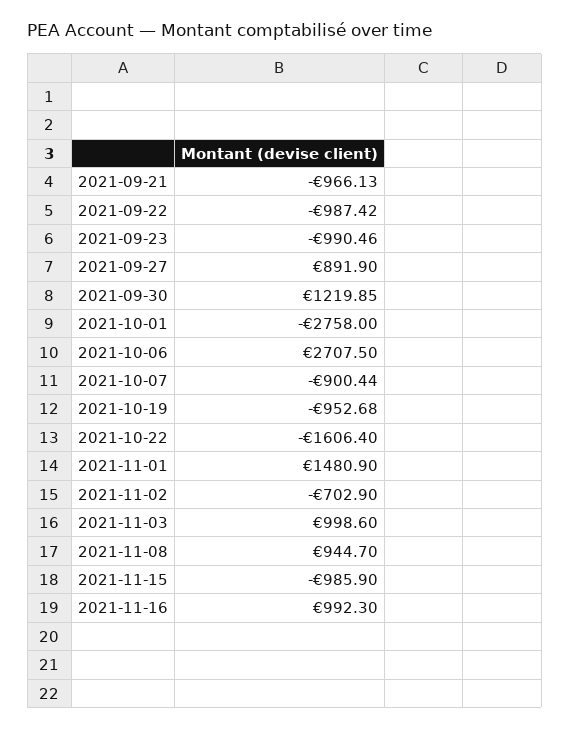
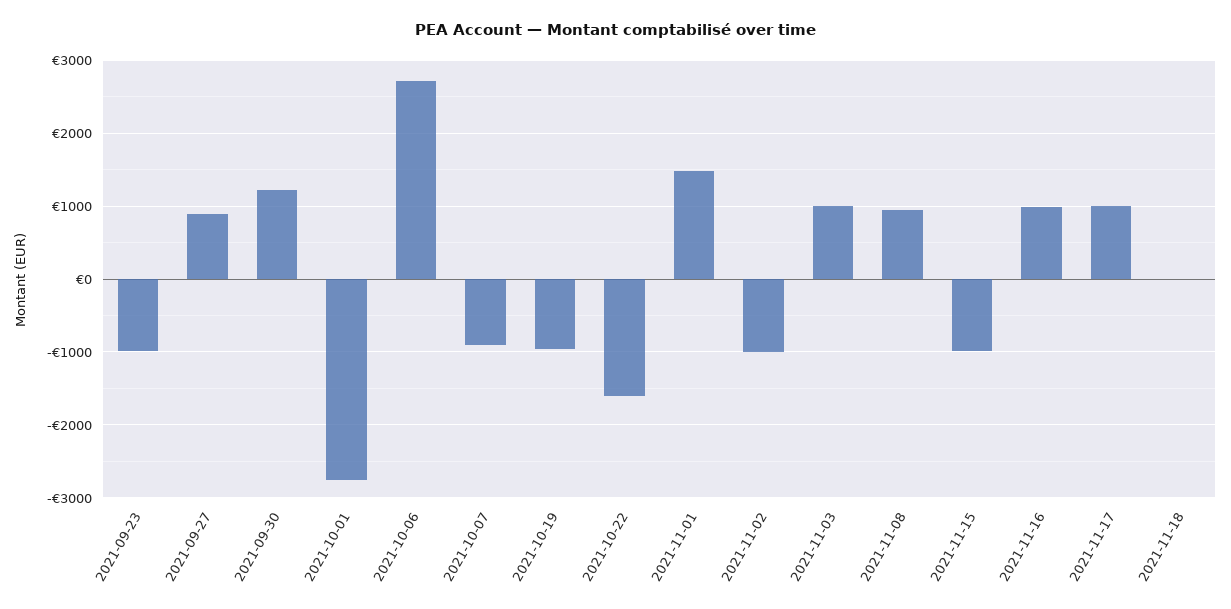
2021-09-21: -966.13 -> none
2021-09-22: -987.42 -> none
2021-11-02: -702.9 -> -1000
2021-11-17: none -> 1000
2021-11-18: none -> 0

